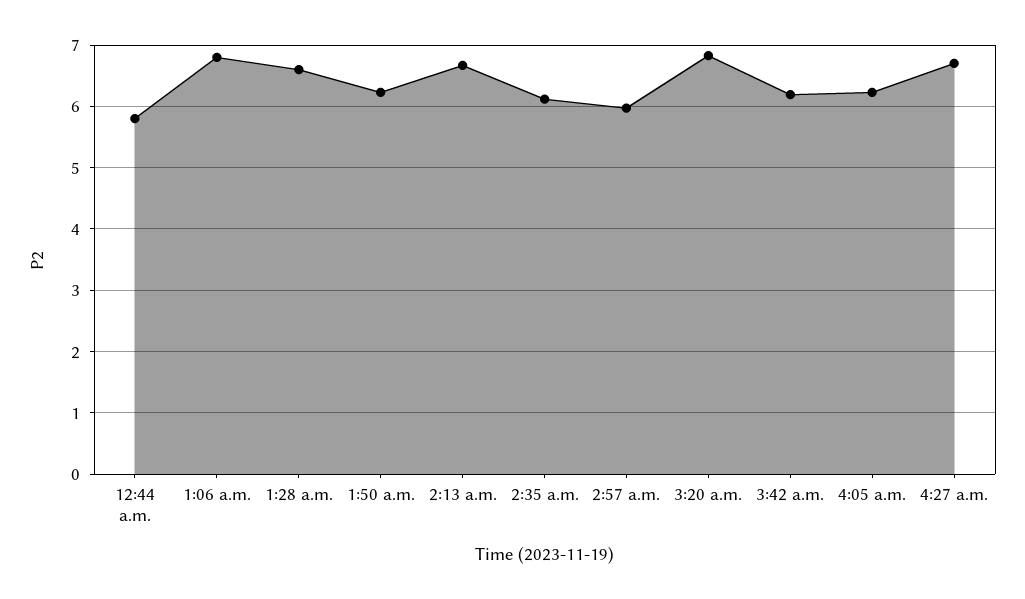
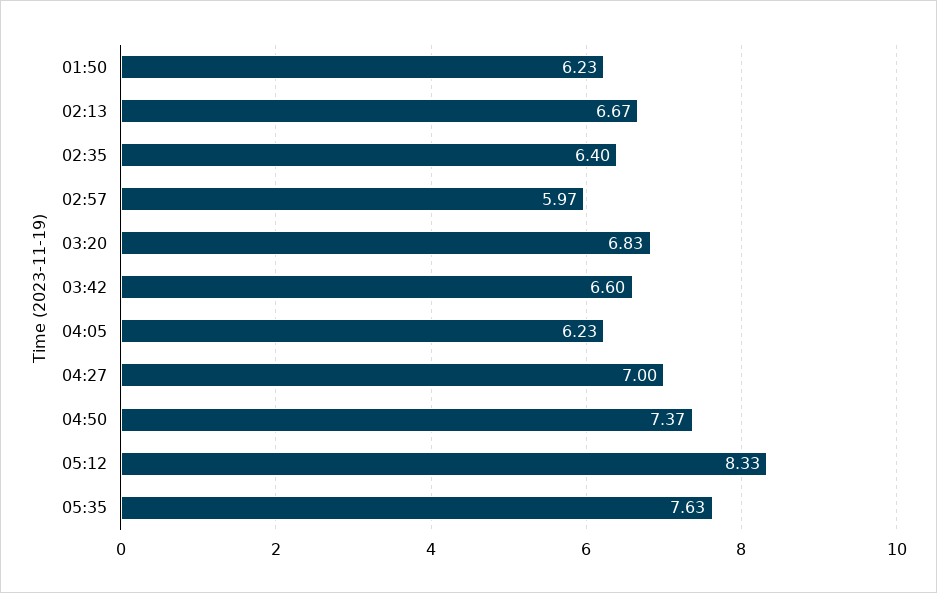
12:44 a.m.: 5.8 -> none
1:06 a.m.: 6.8 -> none
1:28 a.m.: 6.6 -> none
2:35 a.m.: 6.1 -> 6.4
3:42 a.m.: 6.2 -> 6.6
4:27 a.m.: 6.7 -> 7
04:50: none -> 7.37
05:12: none -> 8.33
05:35: none -> 7.63

